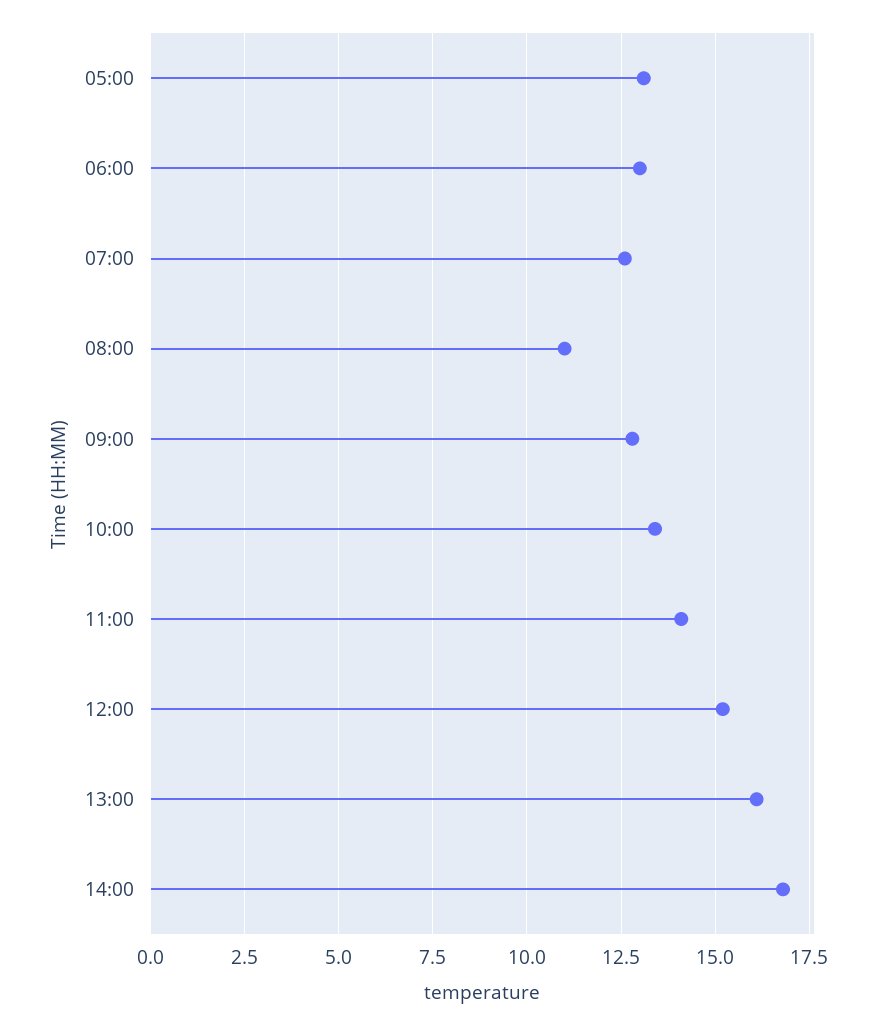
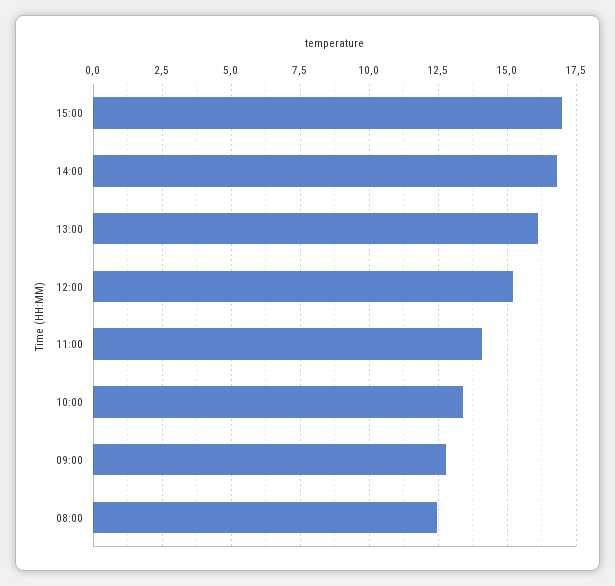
05:00: 13 -> none
06:00: 13 -> none
07:00: 12.5 -> none
08:00: 11 -> 12.5
15:00: none -> 17

